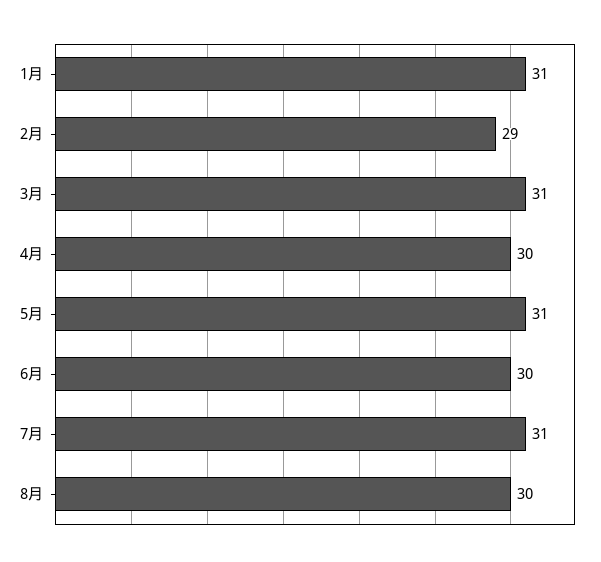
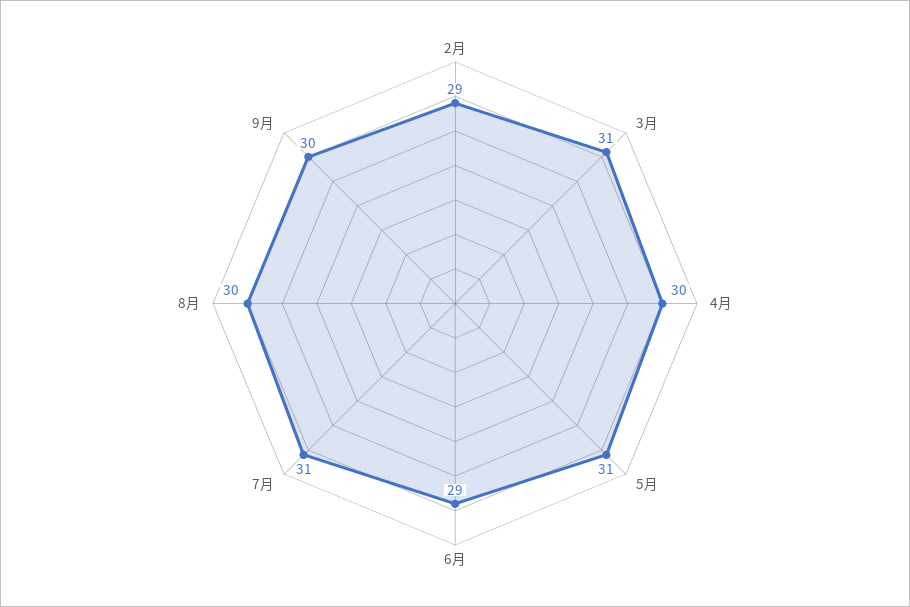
1月: 31 -> none
6月: 30 -> 29
9月: none -> 30

